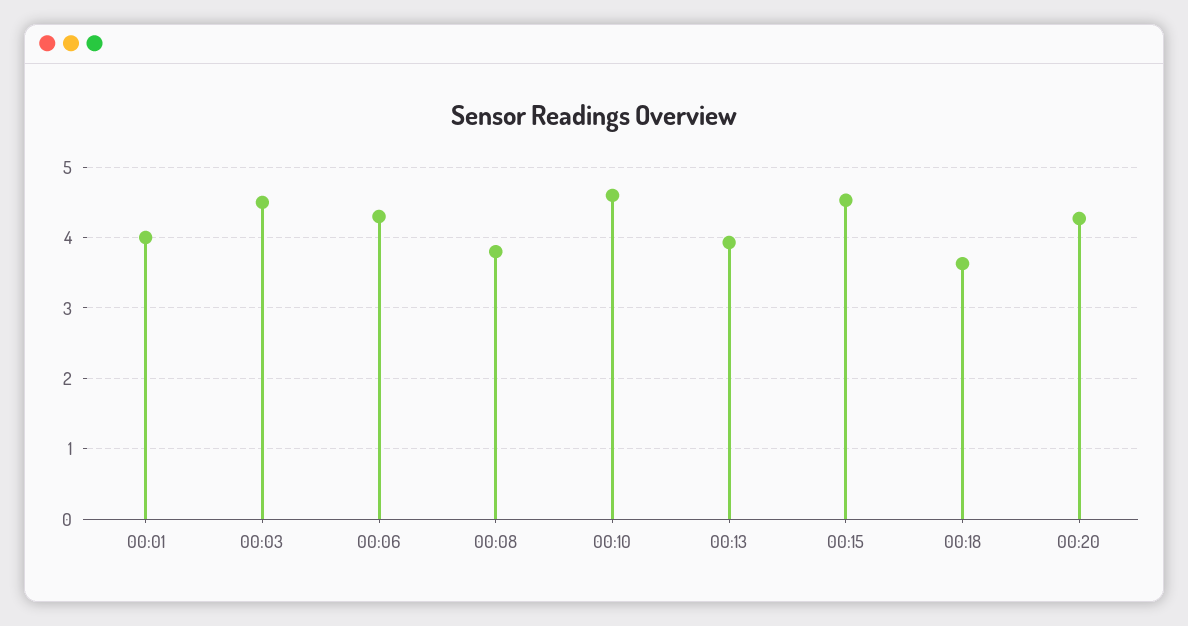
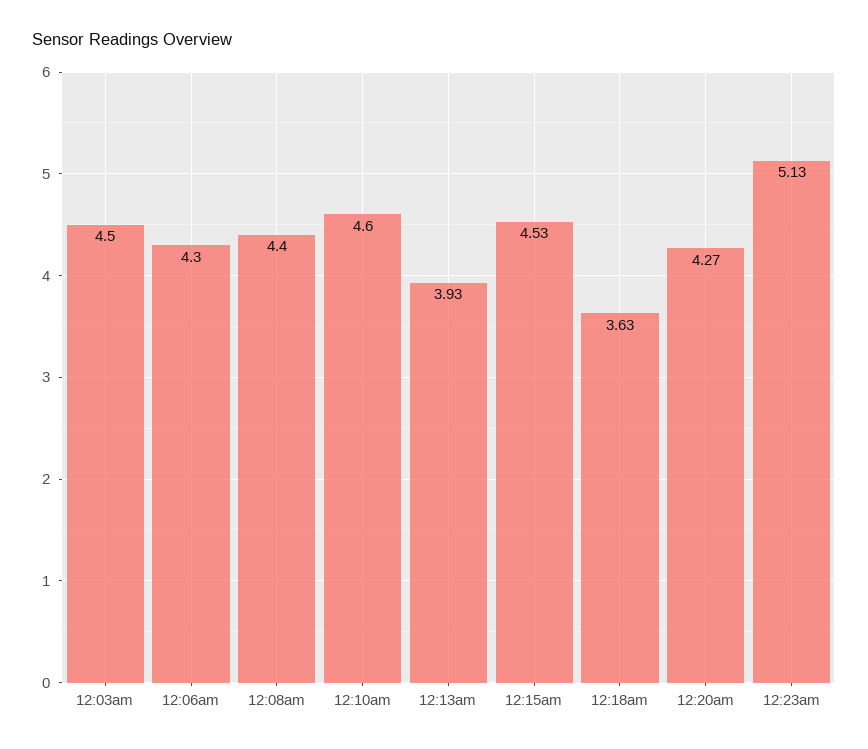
00:01: 4 -> none
00:08: 3.8 -> 4.4
12:23am: none -> 5.13

